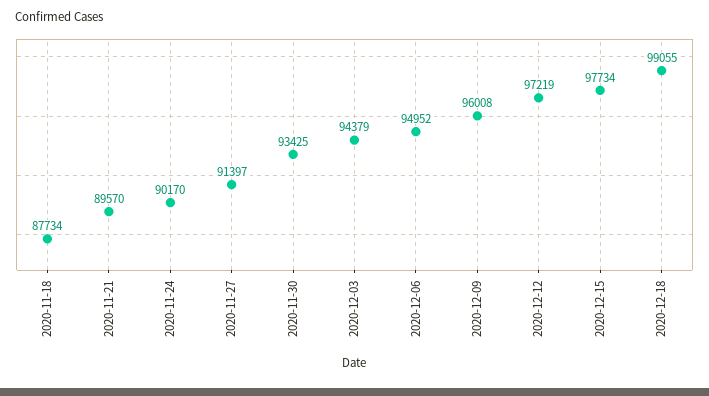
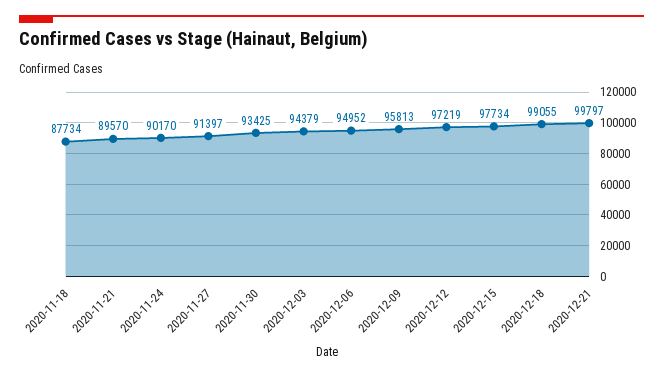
2020-12-09: 96008 -> 95813
2020-12-21: none -> 99797

